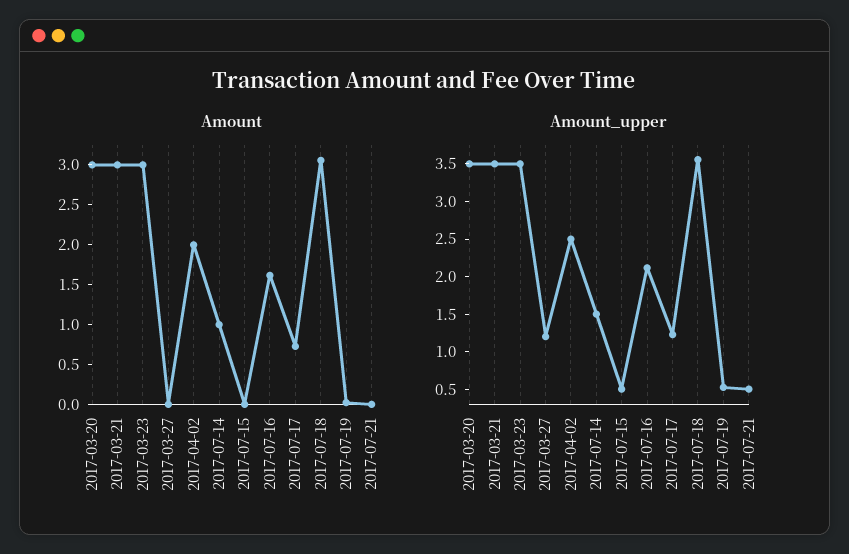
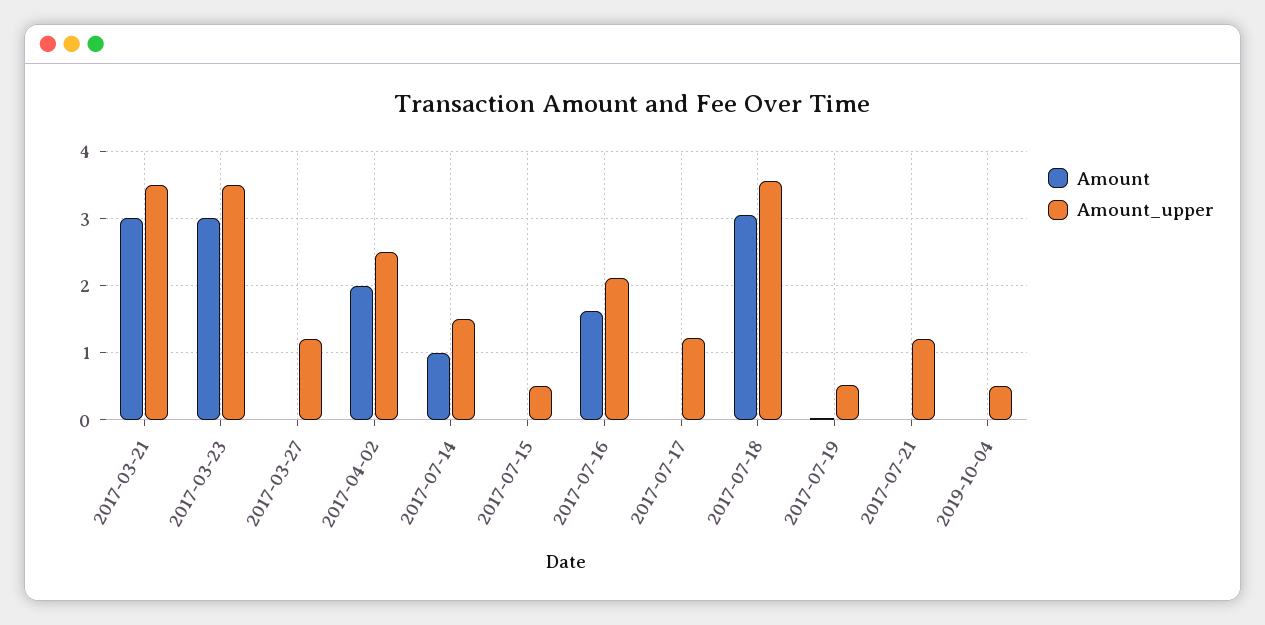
Amount, 2017-03-20: 3 -> none
Amount, 2017-07-17: 0.75 -> 0
Amount_upper, 2017-03-20: 3.5 -> none
Amount_upper, 2017-07-21: 0.5 -> 1.2
Amount, 2019-10-04: none -> 0
Amount_upper, 2019-10-04: none -> 0.5

